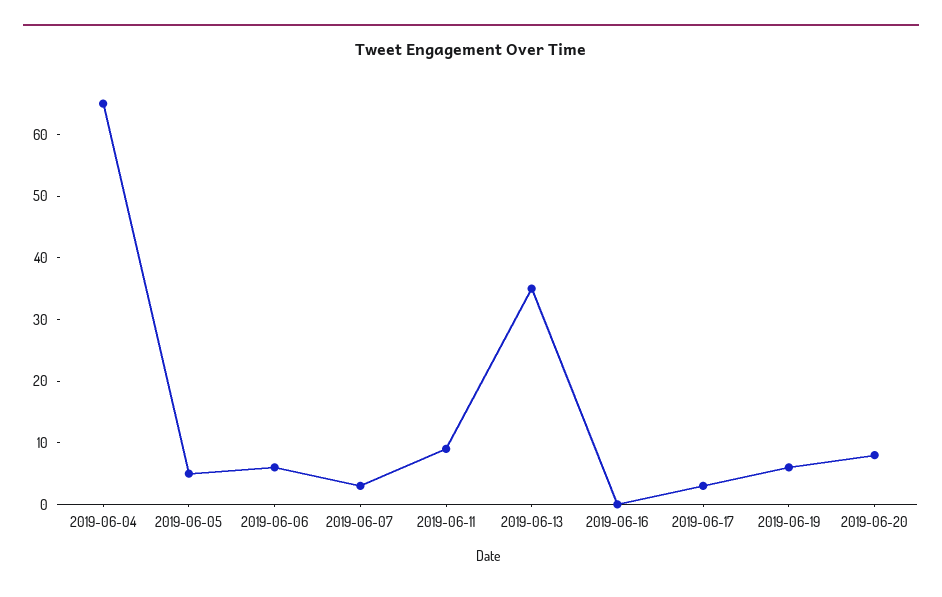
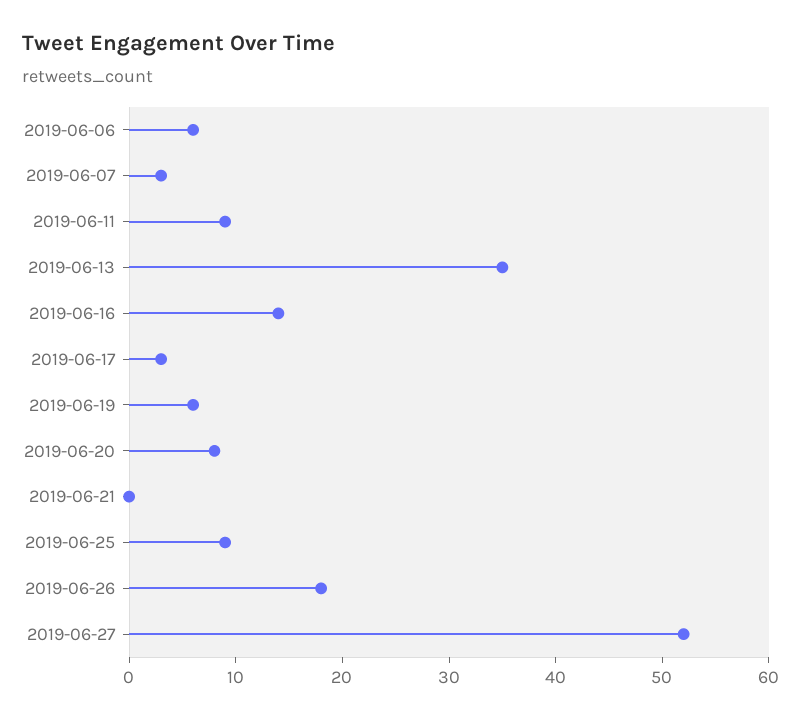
2019-06-04: 65 -> none
2019-06-05: 5 -> none
2019-06-16: 0 -> 14
2019-06-21: none -> 0
2019-06-25: none -> 9
2019-06-26: none -> 18
2019-06-27: none -> 52

